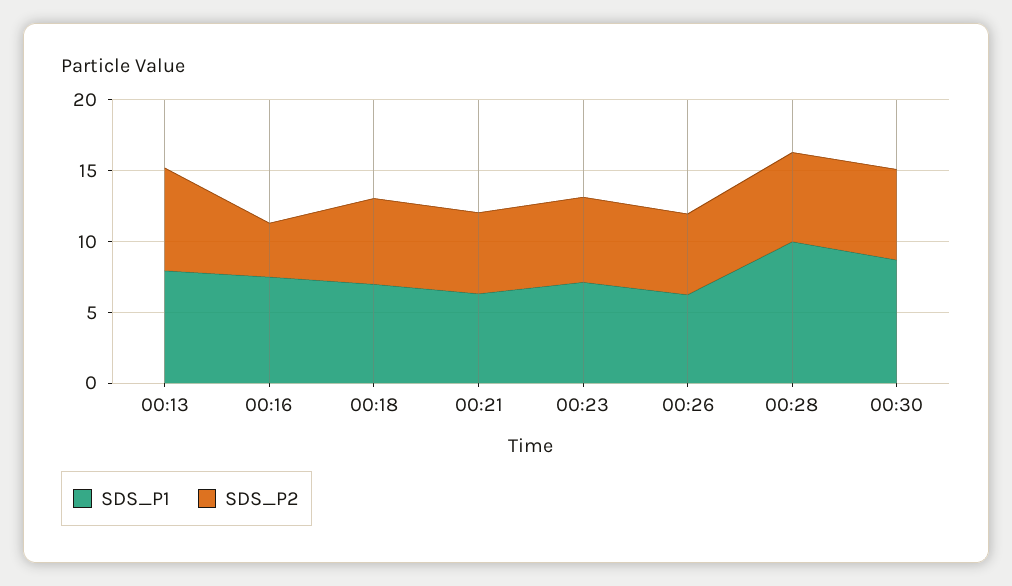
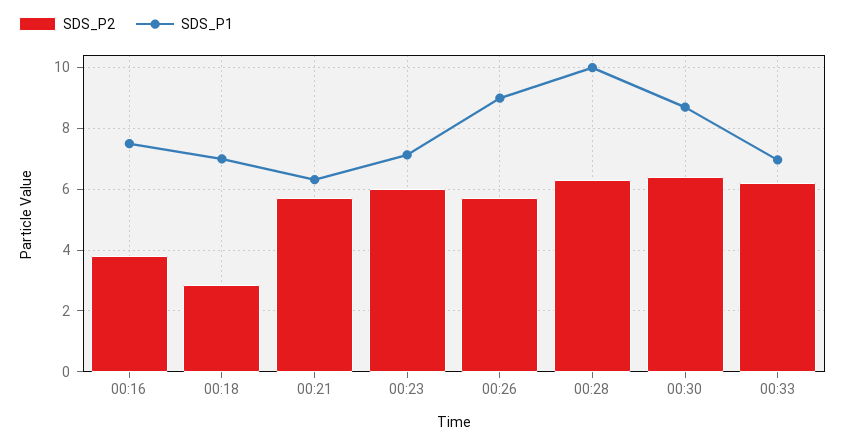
SDS_P1, 00:13: 8 -> none
SDS_P2, 00:13: 7 -> none
SDS_P2, 00:18: 6 -> 2.8
SDS_P1, 00:26: 6 -> 9
SDS_P2, 00:33: none -> 6.2
SDS_P1, 00:33: none -> 7

